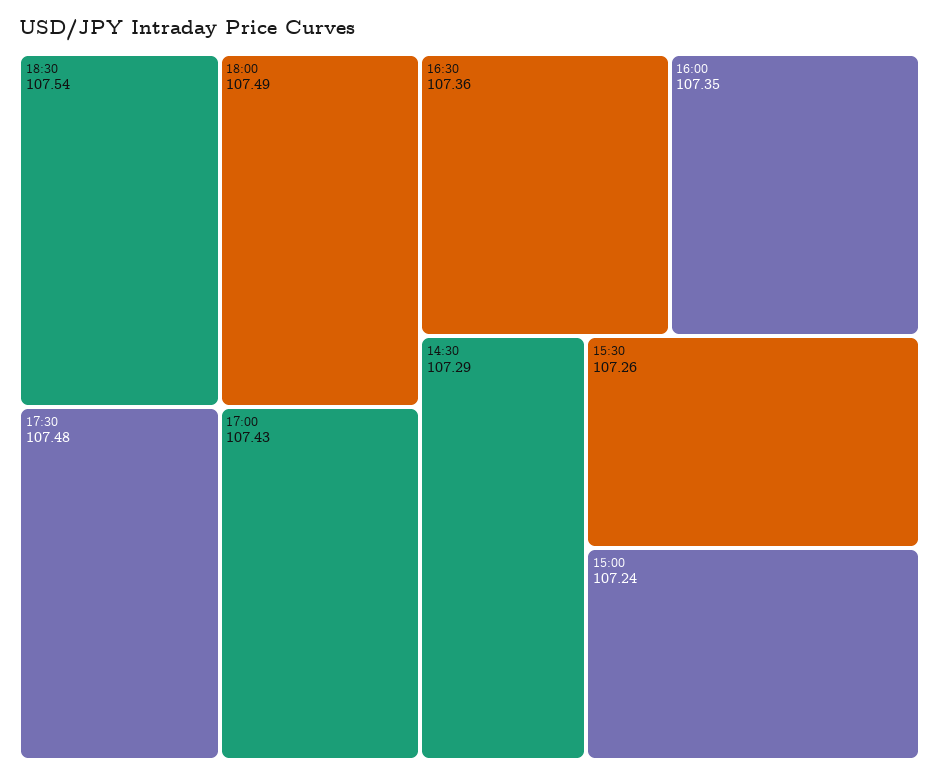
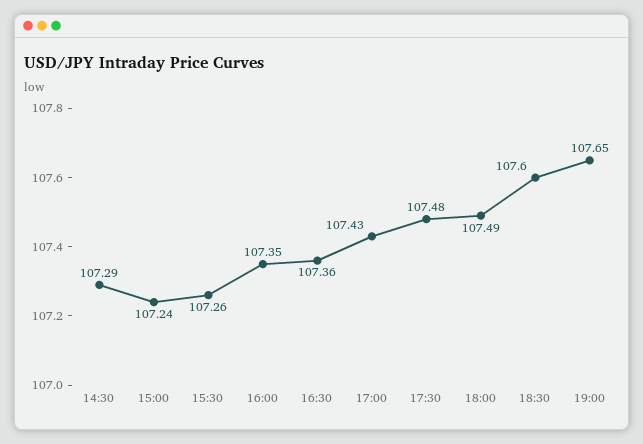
18:30: 107.54 -> 107.6
19:00: none -> 107.65

